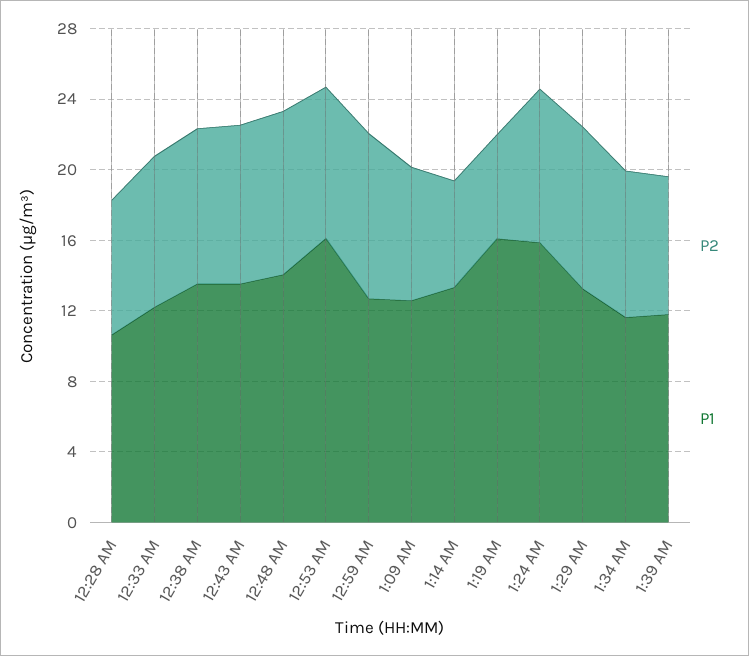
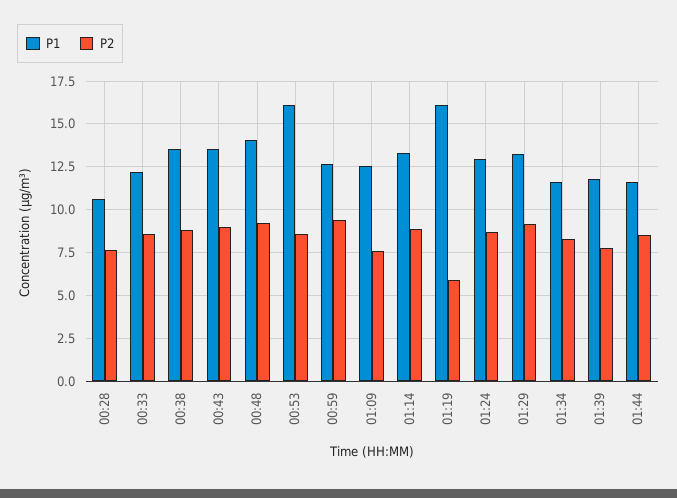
P2, 1:14 AM: 6 -> 9
P1, 1:24 AM: 16 -> 13
P1, 01:44: none -> 11.5
P2, 01:44: none -> 8.5

